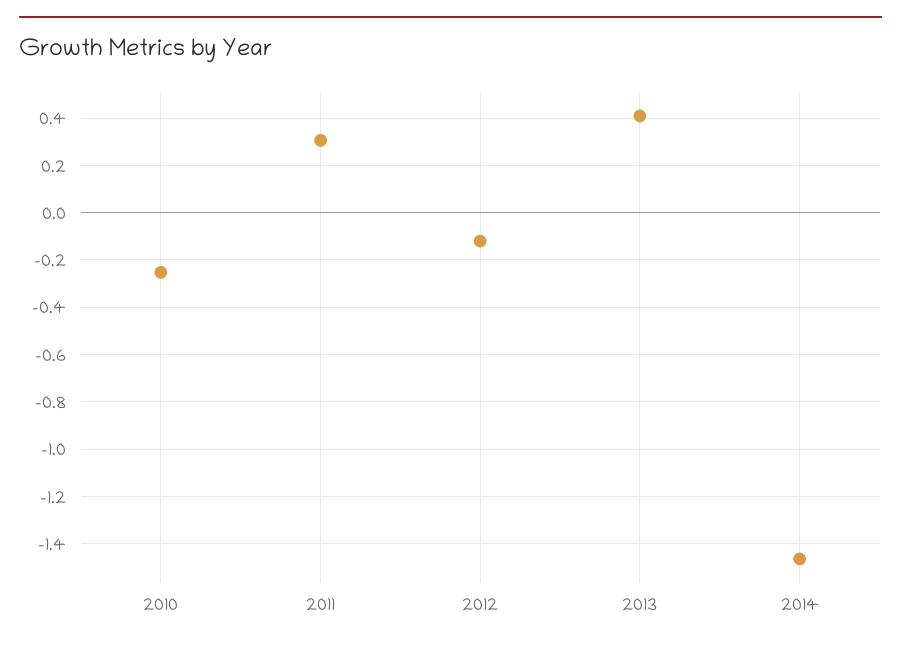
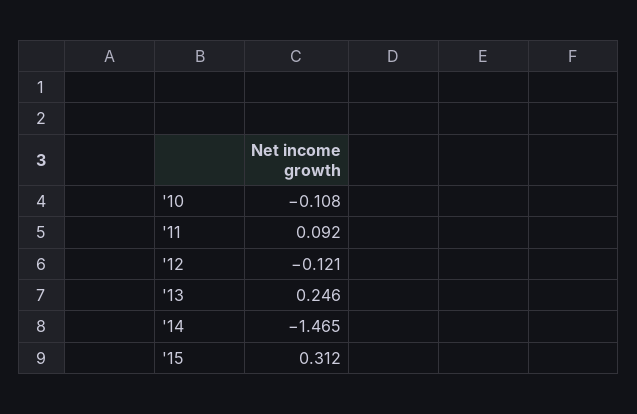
2010: -0.25 -> -0.108
2011: 0.3 -> 0.092
2013: 0.4 -> 0.246
'15: none -> 0.312

